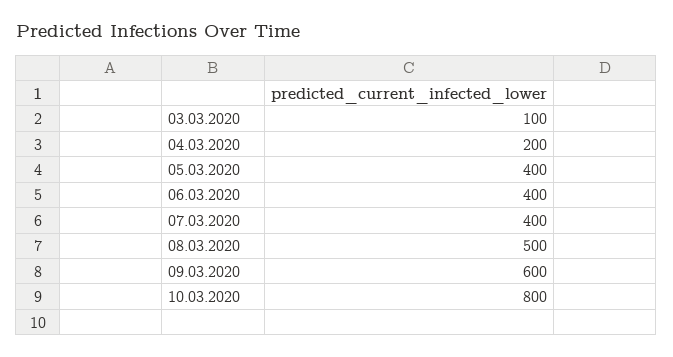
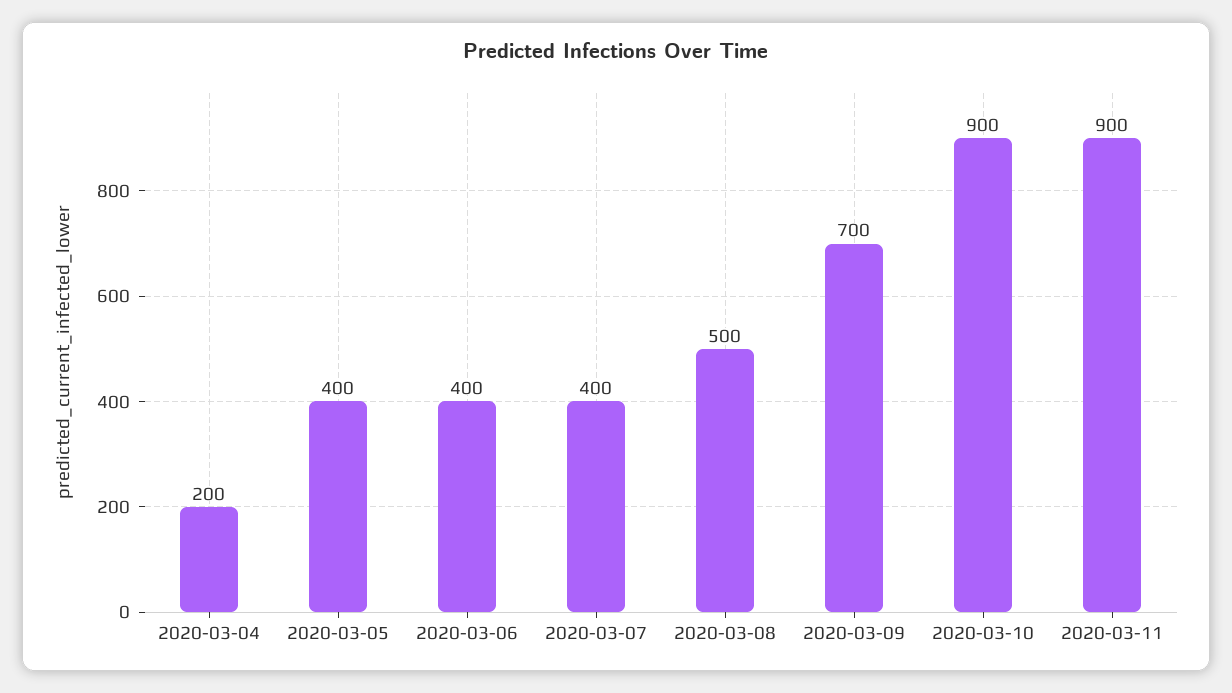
03.03.2020: 100 -> none
09.03.2020: 600 -> 700
10.03.2020: 800 -> 900
2020-03-11: none -> 900

